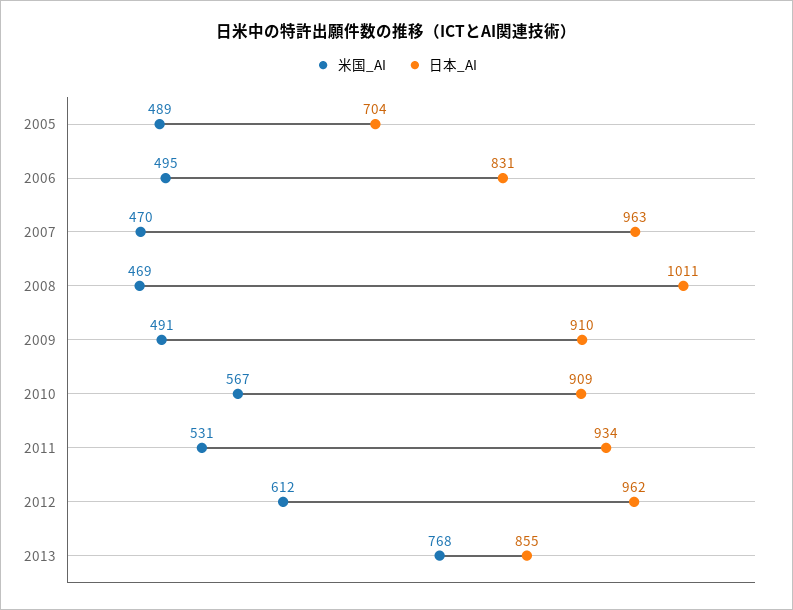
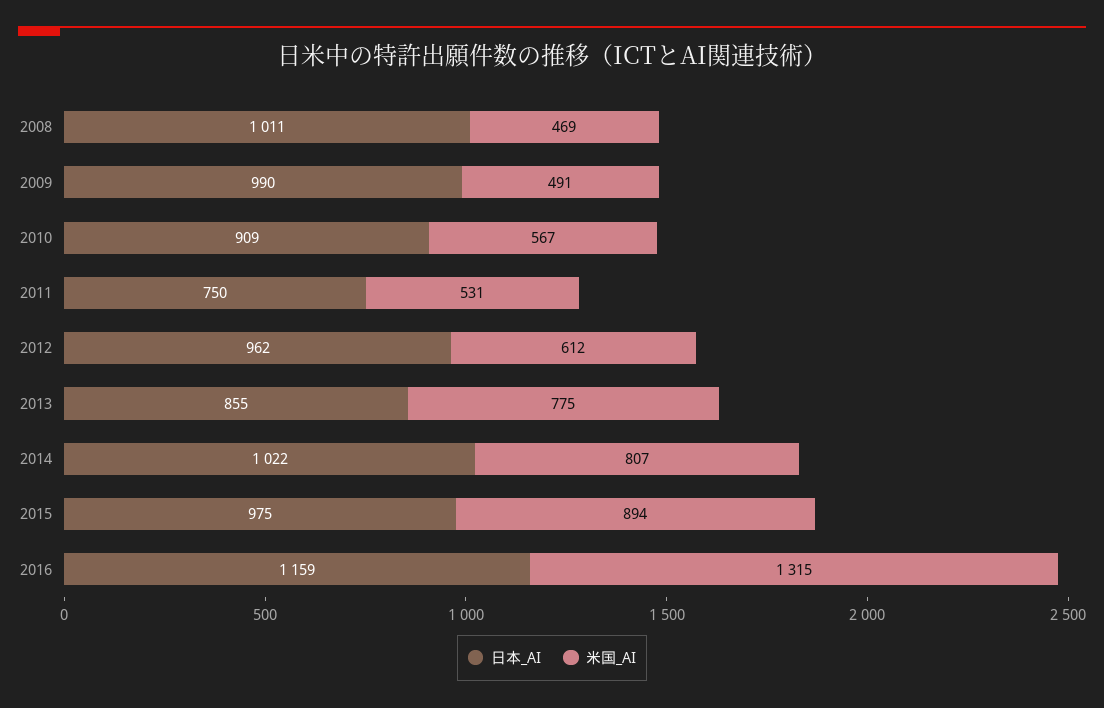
米国_AI, 2005: 489 -> none
日本_AI, 2005: 704 -> none
米国_AI, 2006: 495 -> none
日本_AI, 2006: 831 -> none
米国_AI, 2007: 470 -> none
日本_AI, 2007: 963 -> none
日本_AI, 2009: 910 -> 990
日本_AI, 2011: 934 -> 750
米国_AI, 2013: 768 -> 775
日本_AI, 2014: none -> 1022
米国_AI, 2014: none -> 807
日本_AI, 2015: none -> 975
米国_AI, 2015: none -> 894
日本_AI, 2016: none -> 1159
米国_AI, 2016: none -> 1315

